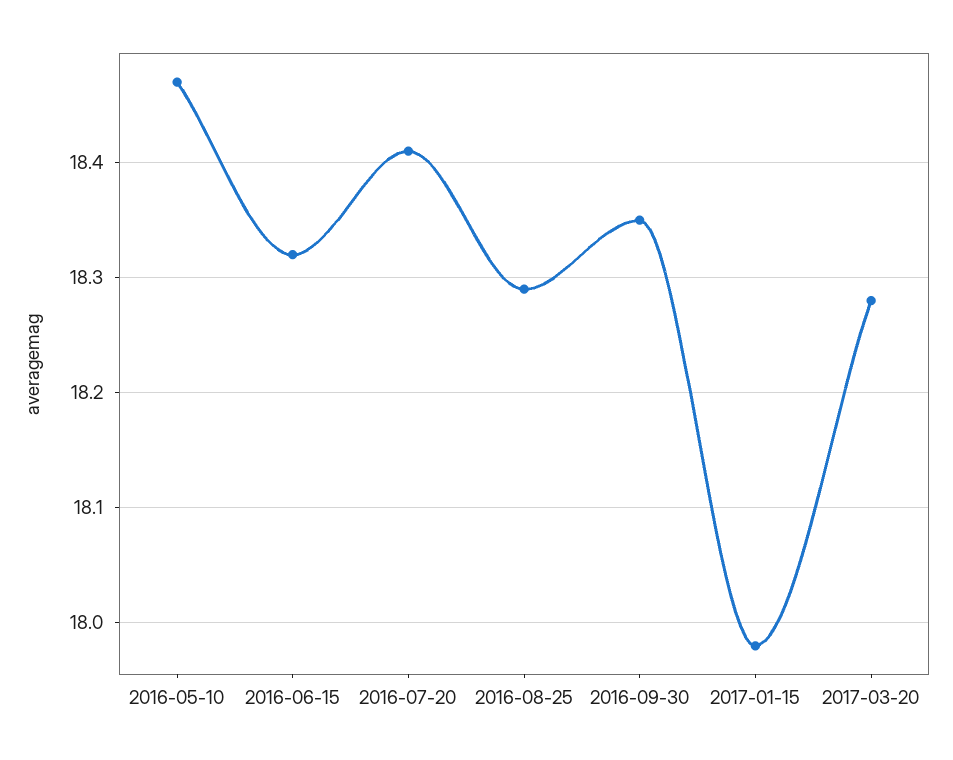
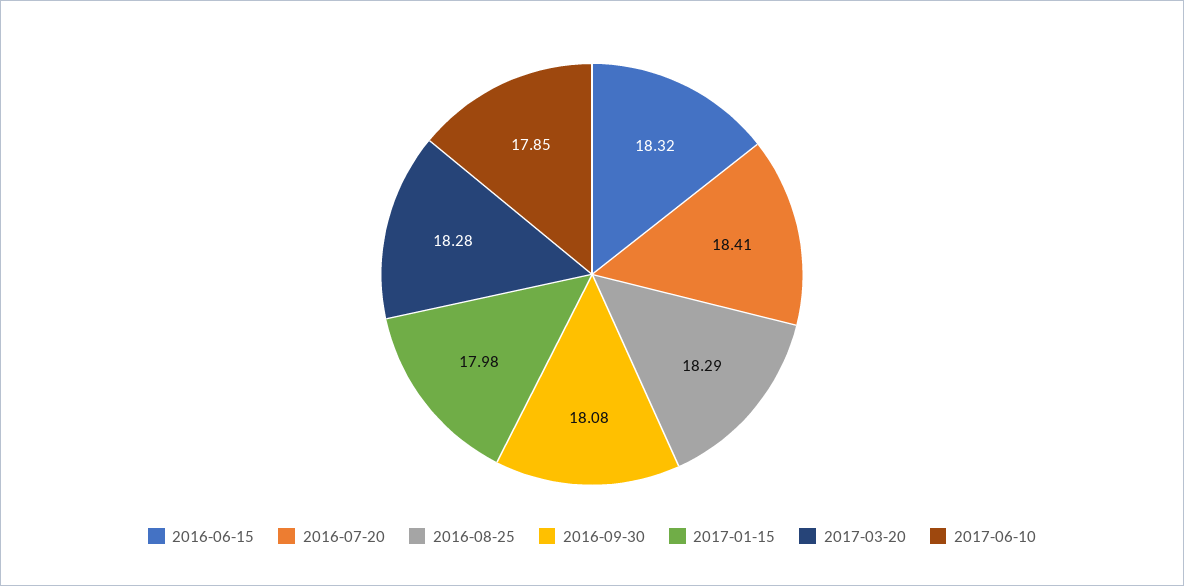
2016-05-10: 18.47 -> none
2016-09-30: 18.35 -> 18.08
2017-06-10: none -> 17.85

